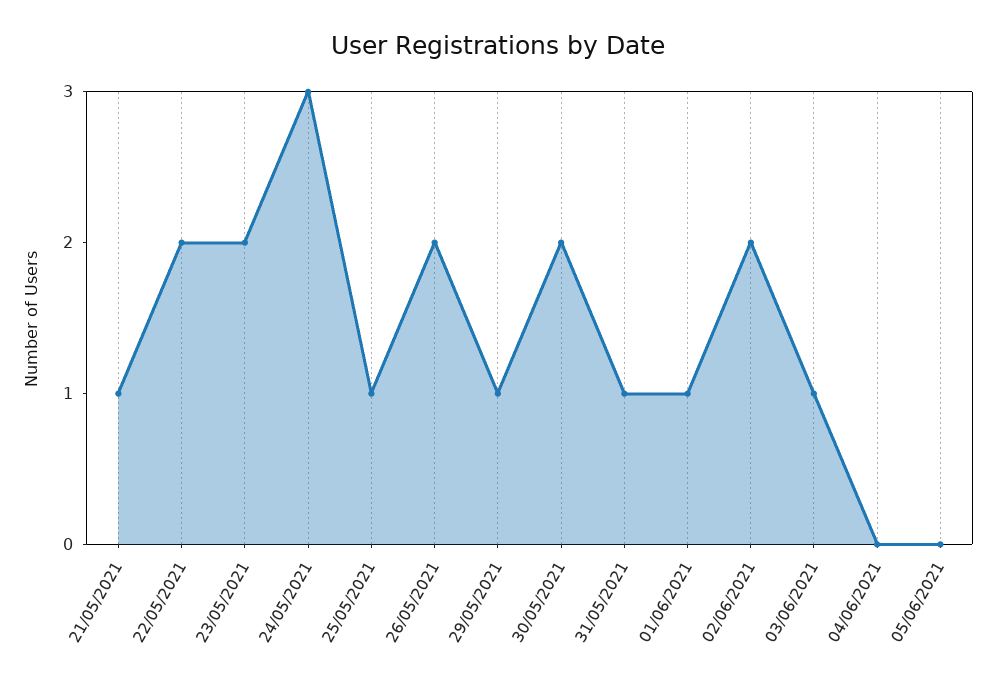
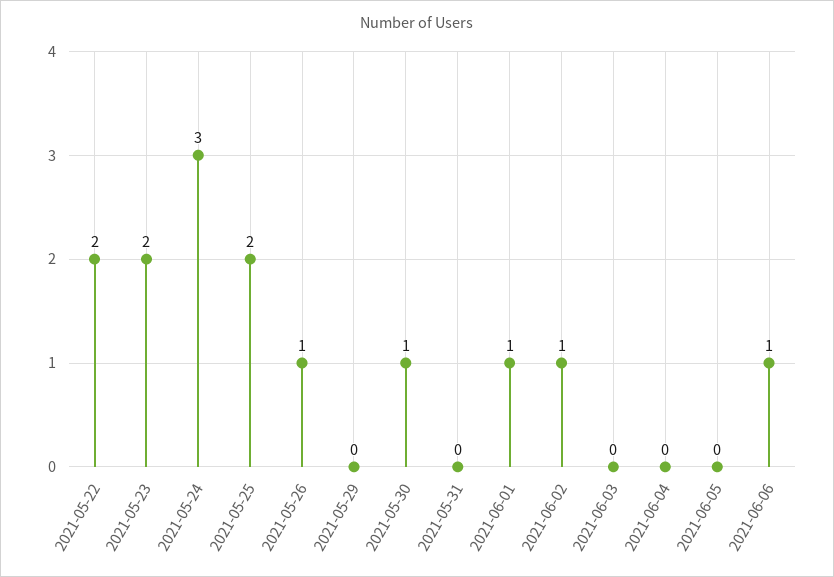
21/05/2021: 1 -> none
25/05/2021: 1 -> 2
26/05/2021: 2 -> 1
29/05/2021: 1 -> 0
30/05/2021: 2 -> 1
31/05/2021: 1 -> 0
02/06/2021: 2 -> 1
03/06/2021: 1 -> 0
2021-06-06: none -> 1

